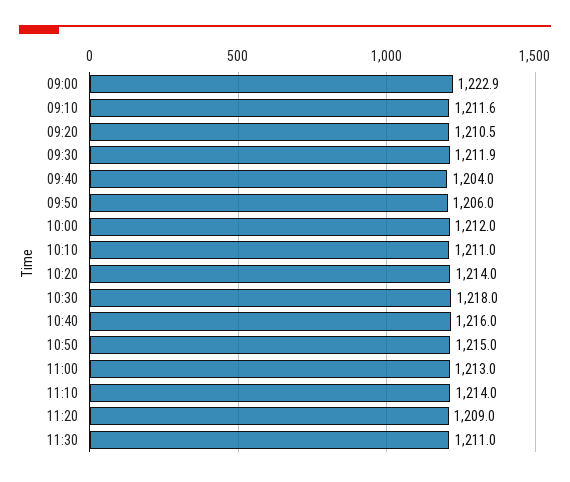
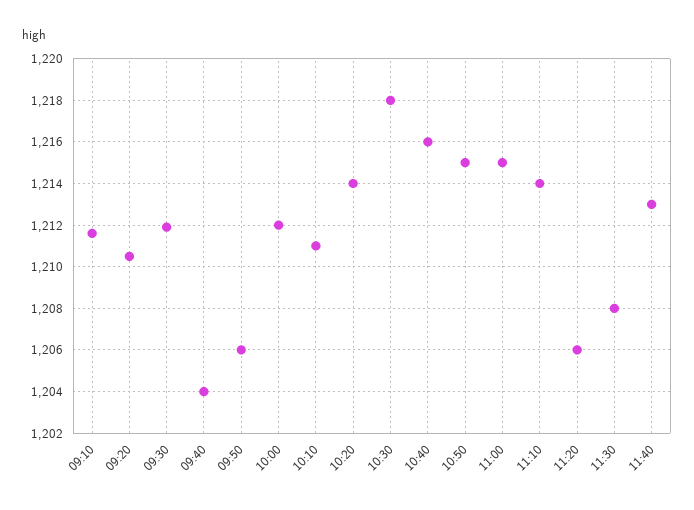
09:00: 1222.9 -> none
11:00: 1213 -> 1215
11:20: 1209 -> 1206
11:30: 1211 -> 1208
11:40: none -> 1213

